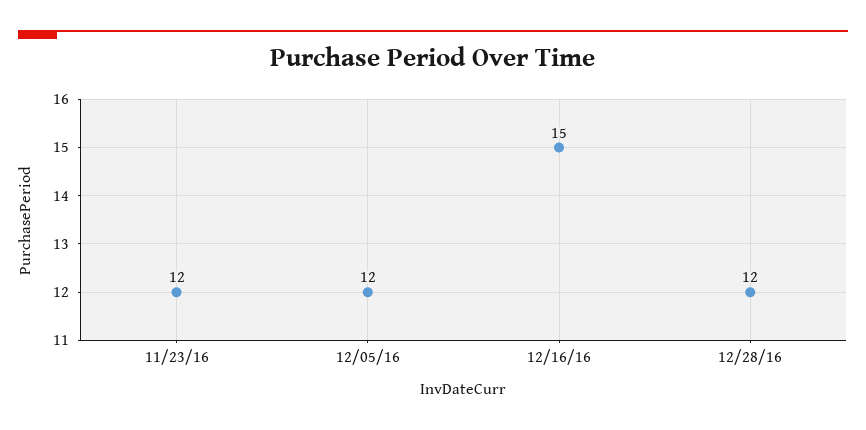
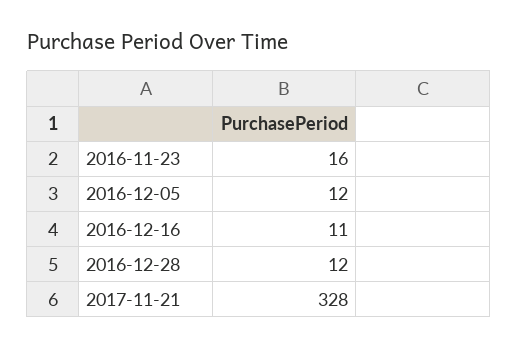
11/23/16: 12 -> 16
12/16/16: 15 -> 11
2017-11-21: none -> 328

